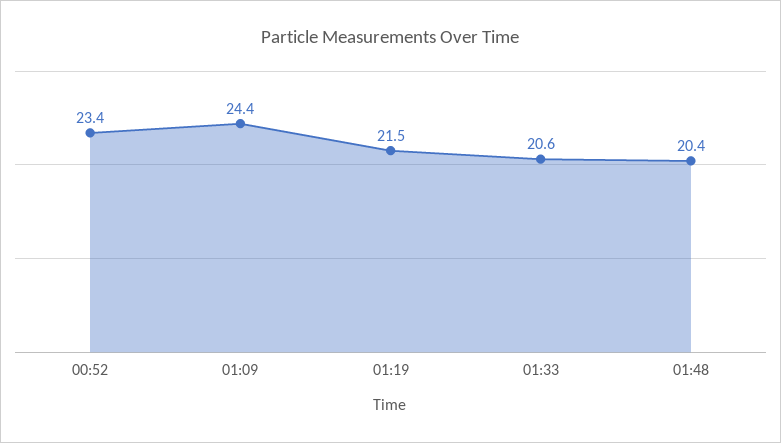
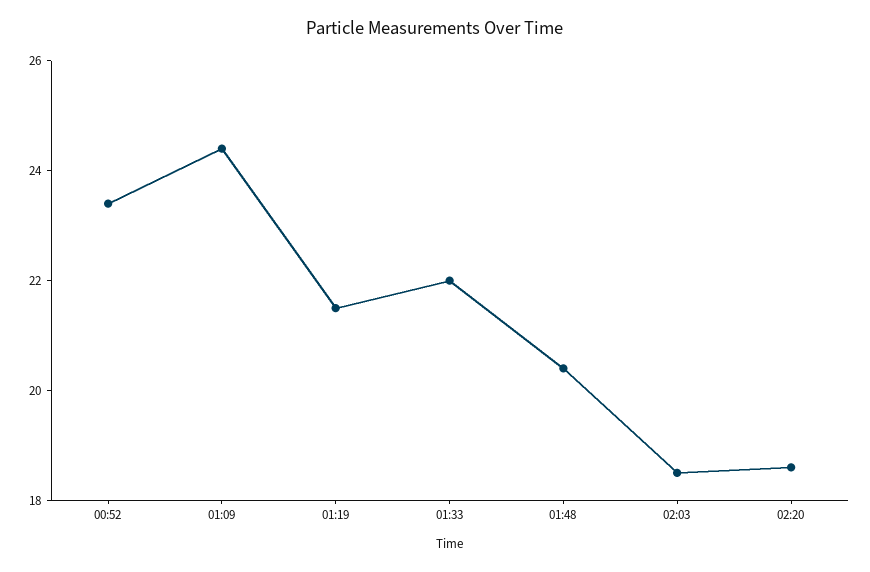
01:33: 20.6 -> 22
02:03: none -> 18.5
02:20: none -> 18.5

